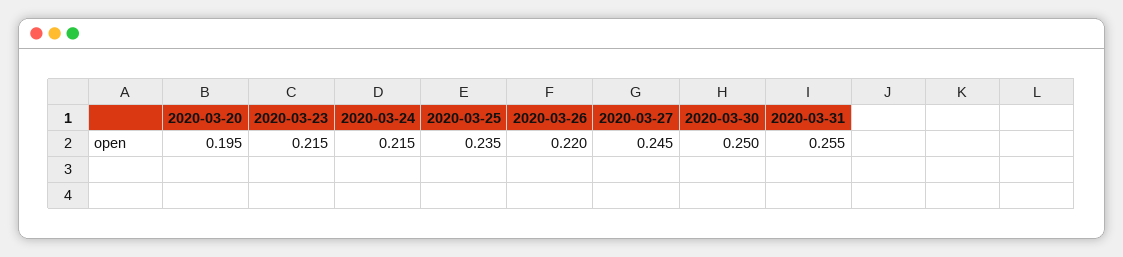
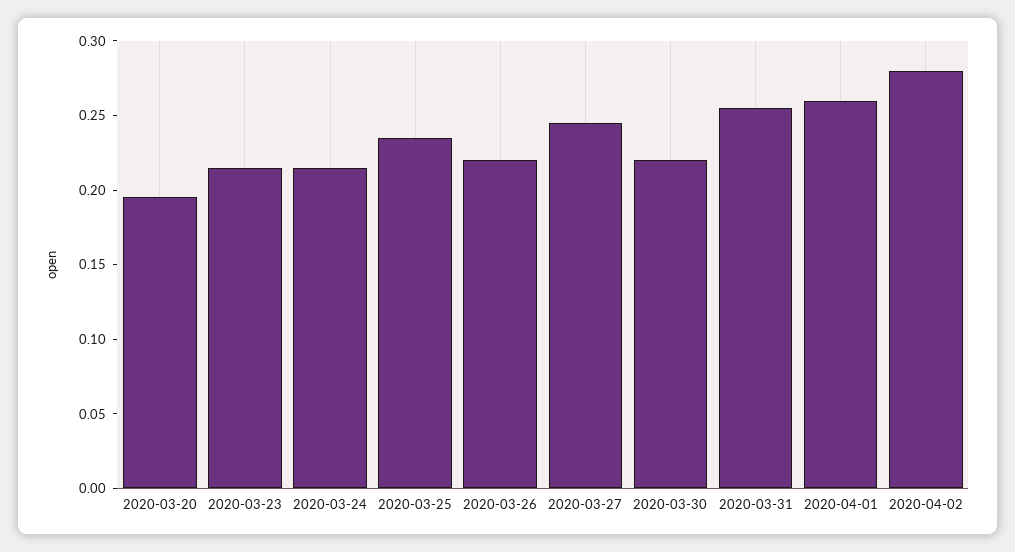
2020-03-30: 0.25 -> 0.22
2020-04-01: none -> 0.26
2020-04-02: none -> 0.28

